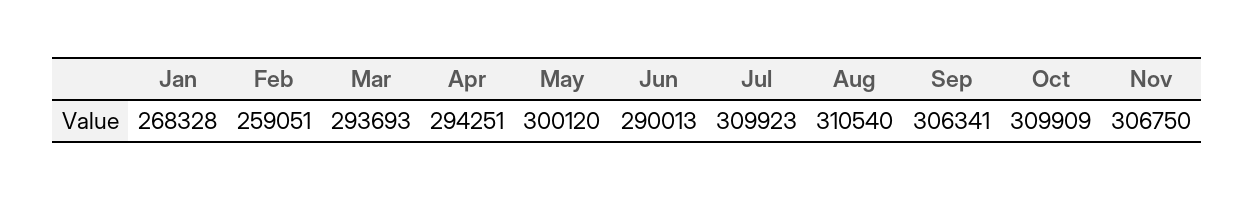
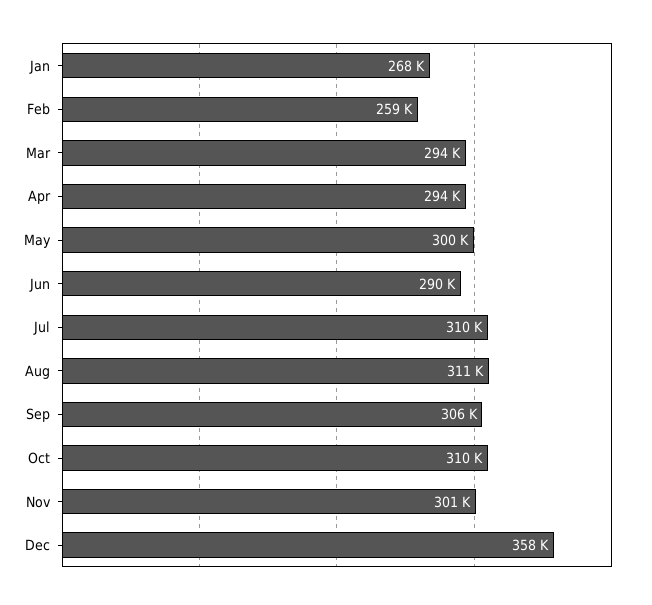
Nov: 306750 -> 301000
Dec: none -> 358000

